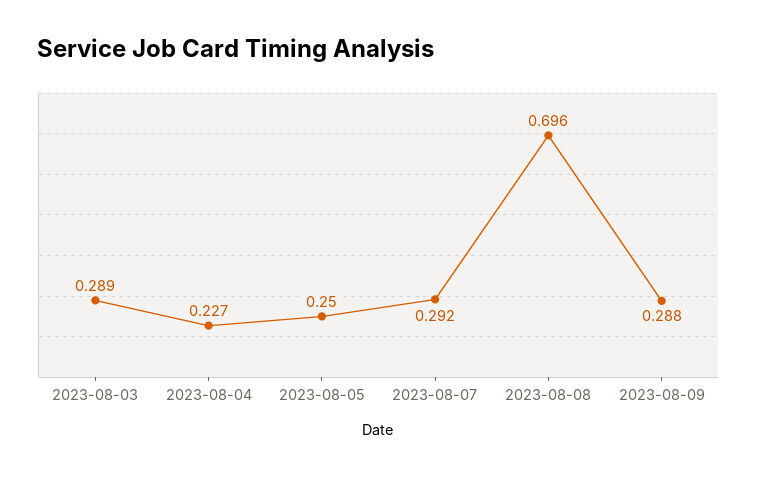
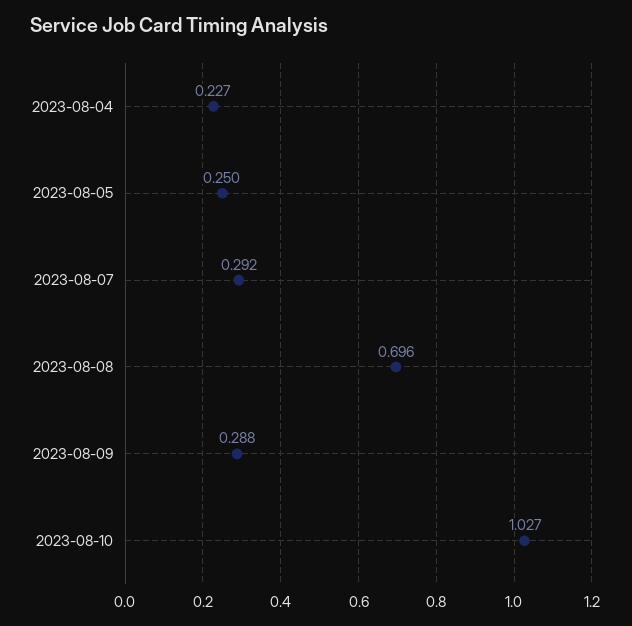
2023-08-03: 0.289 -> none
2023-08-10: none -> 1.027

